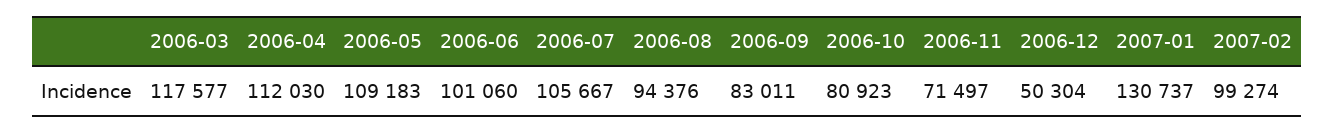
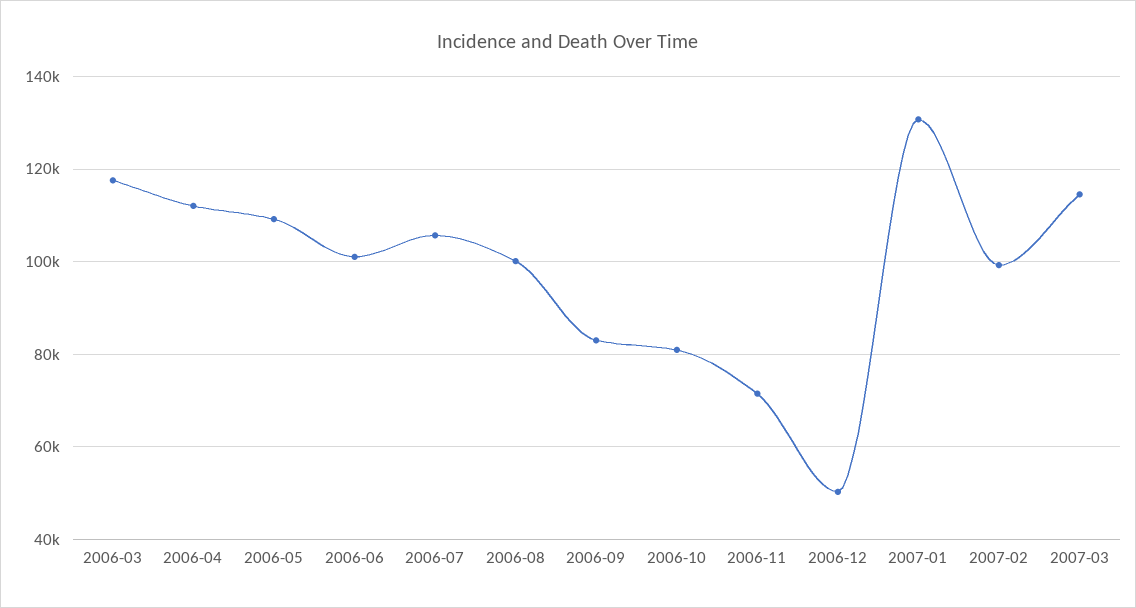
2006-08: 94376 -> 100000
2007-03: none -> 114000

